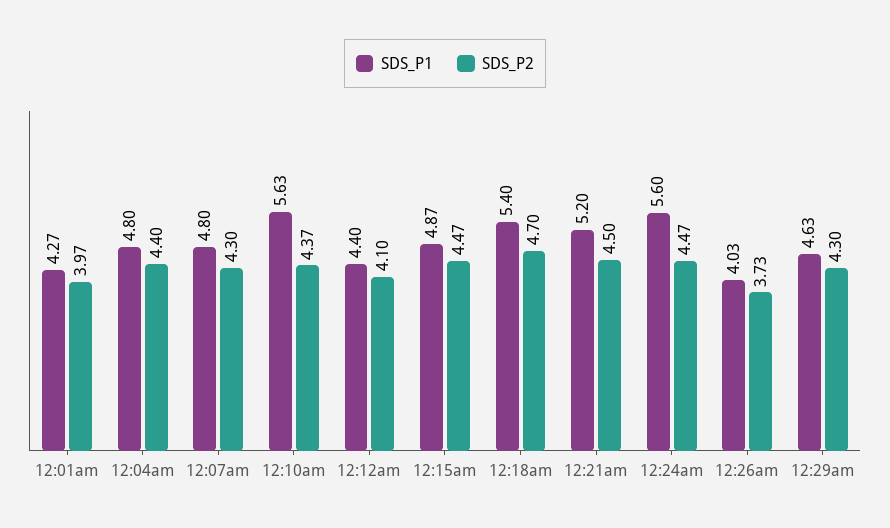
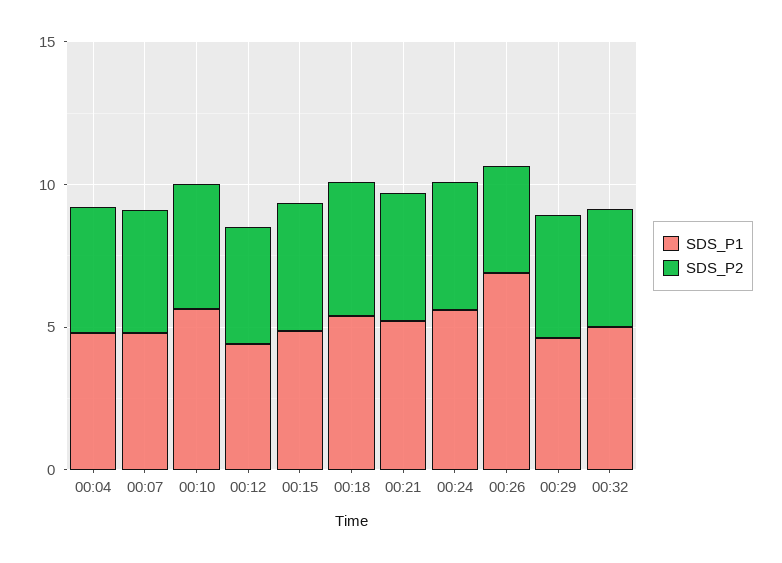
SDS_P1, 12:01am: 4.27 -> none
SDS_P2, 12:01am: 3.97 -> none
SDS_P1, 12:26am: 4.03 -> 7
SDS_P1, 00:32: none -> 5
SDS_P2, 00:32: none -> 4

